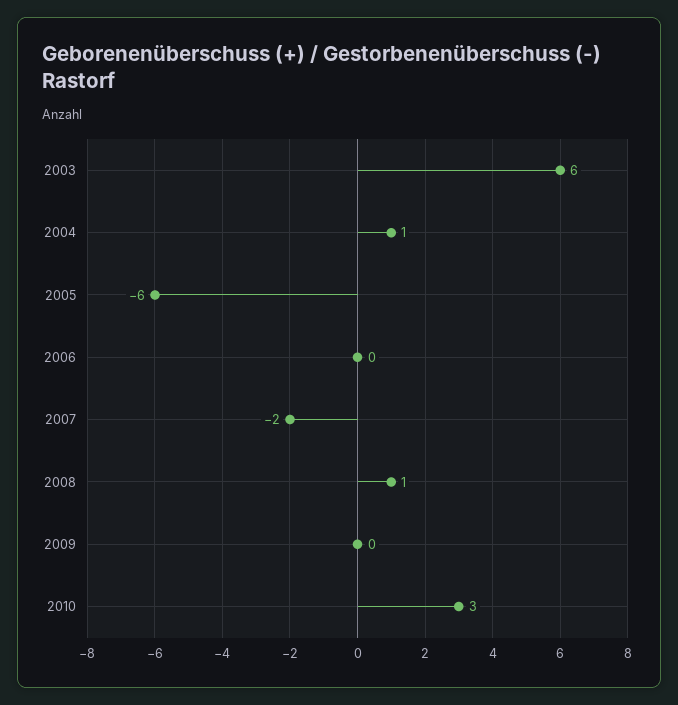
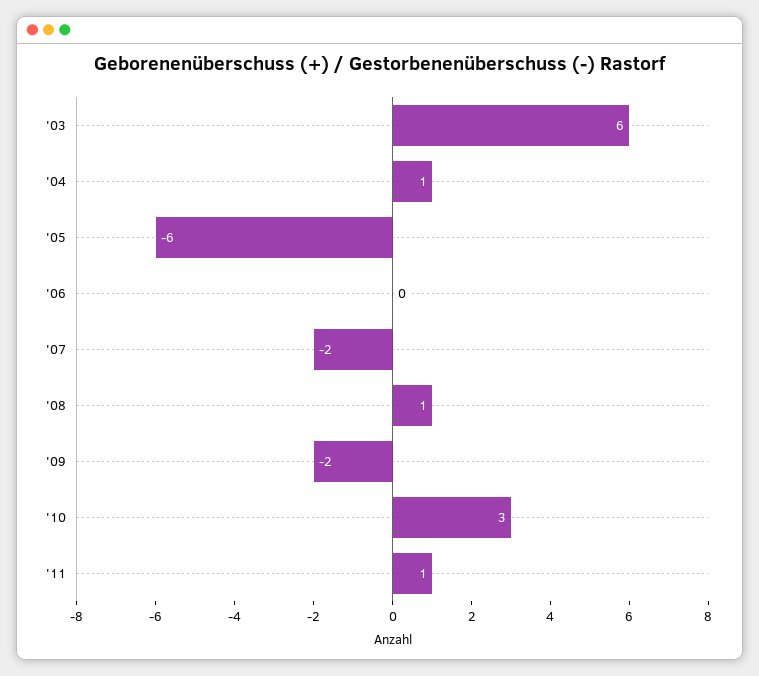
2009: 0 -> -2
'11: none -> 1

